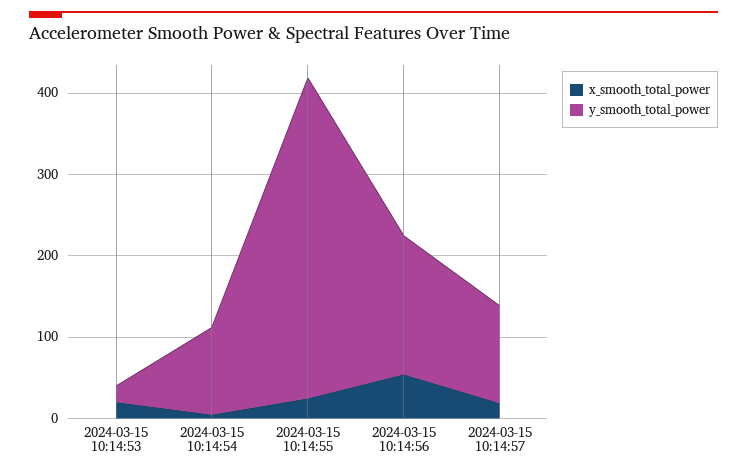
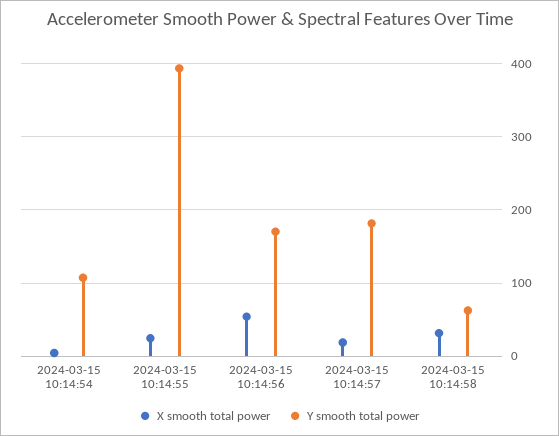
x_smooth_total_power, 2024-03-15 10:14:53: 20 -> none
y_smooth_total_power, 2024-03-15 10:14:53: 20 -> none
y_smooth_total_power, 2024-03-15 10:14:57: 120 -> 180
x_smooth_total_power, 2024-03-15 10:14:58: none -> 30
y_smooth_total_power, 2024-03-15 10:14:58: none -> 60

